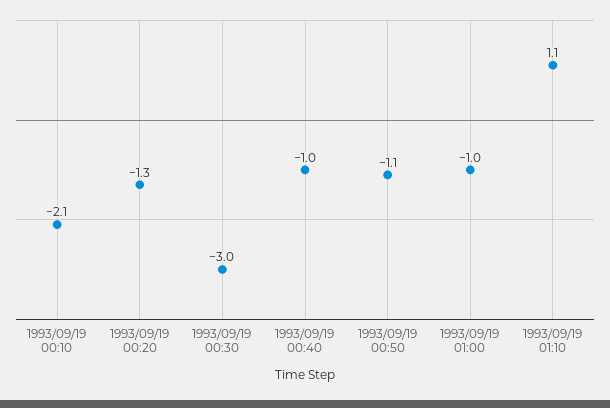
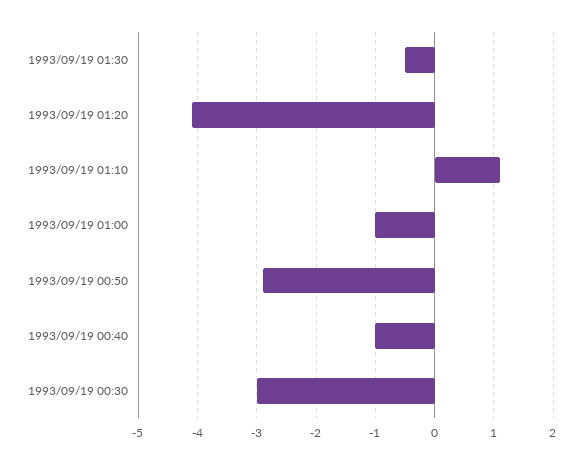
1993/09/19 00:10: -2.1 -> none
1993/09/19 00:20: -1.3 -> none
1993/09/19 00:50: -1.1 -> -3
1993/09/19 01:30: none -> -0.5
1993/09/19 01:20: none -> -4

